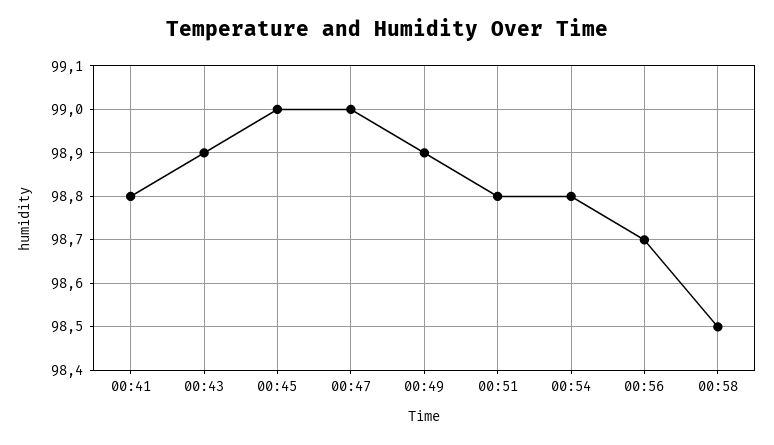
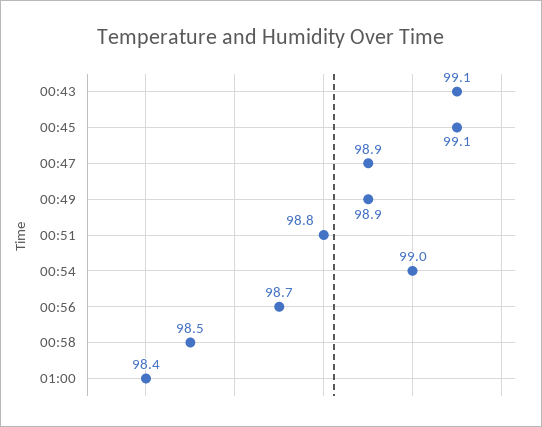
00:41: 98.8 -> none
00:43: 98.9 -> 99.1
00:45: 99 -> 99.1
00:47: 99 -> 98.9
00:54: 98.8 -> 99
01:00: none -> 98.4

